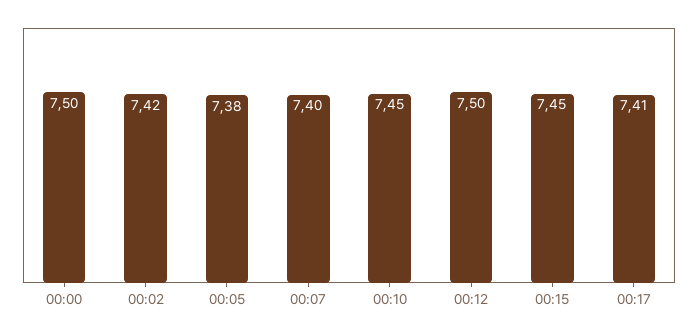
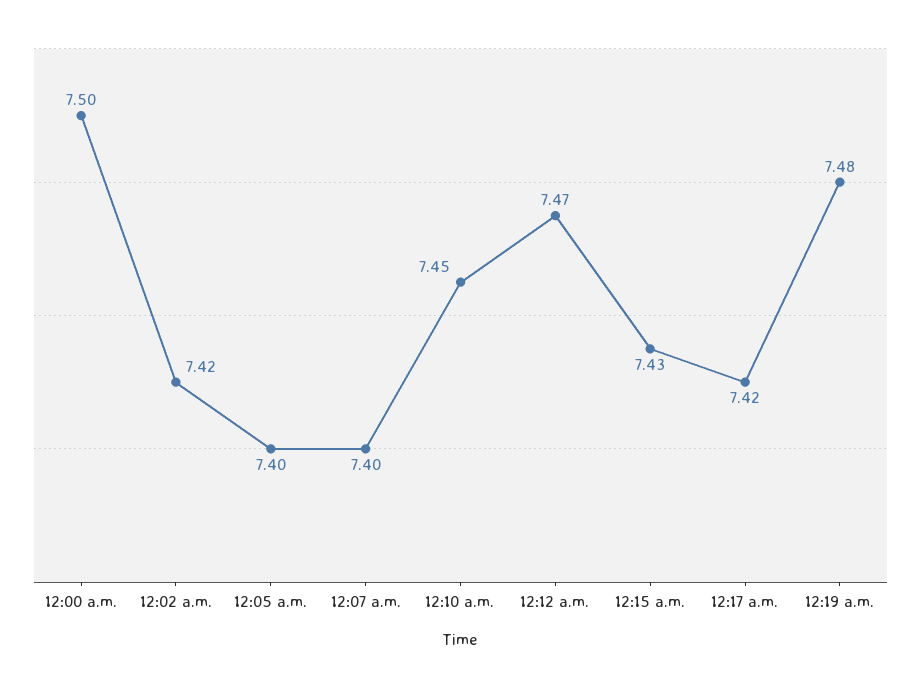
00:05: 7.38 -> 7.4
00:12: 7.5 -> 7.47
00:15: 7.45 -> 7.43
00:17: 7.41 -> 7.42
12:19 a.m.: none -> 7.48

